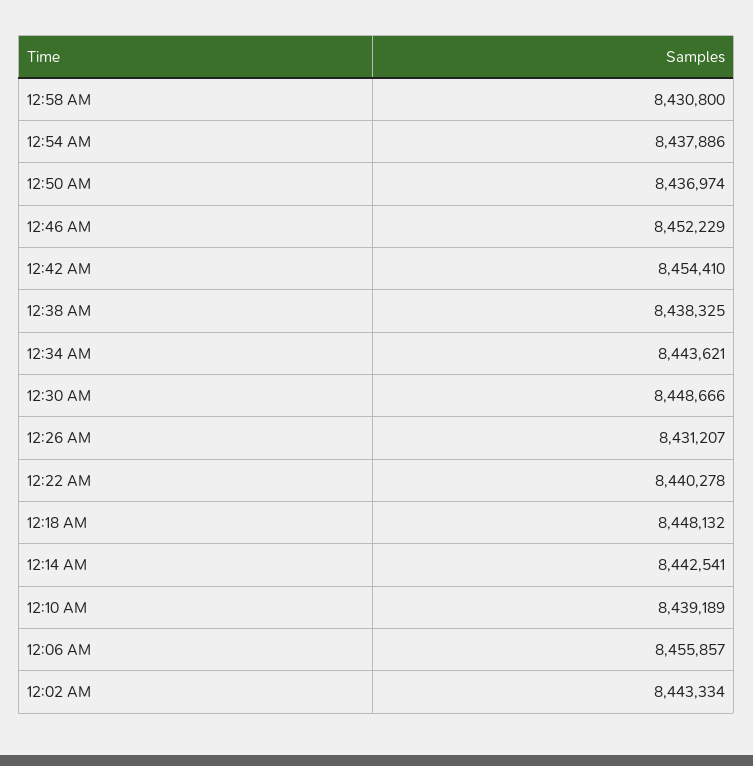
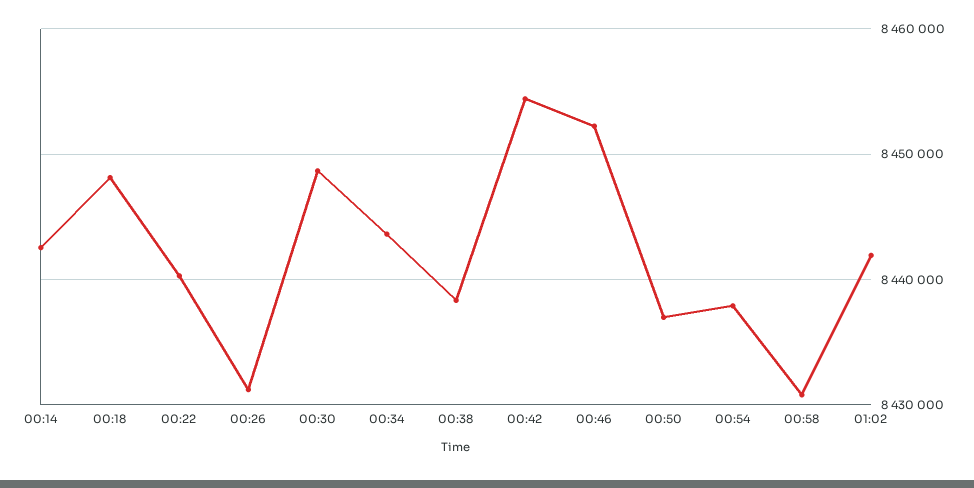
12:10 AM: 8439189 -> none
12:06 AM: 8455857 -> none
12:02 AM: 8443334 -> none
01:02: none -> 8442000

